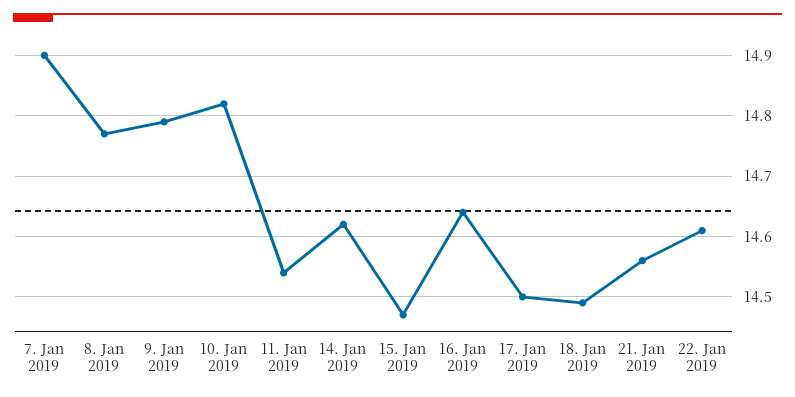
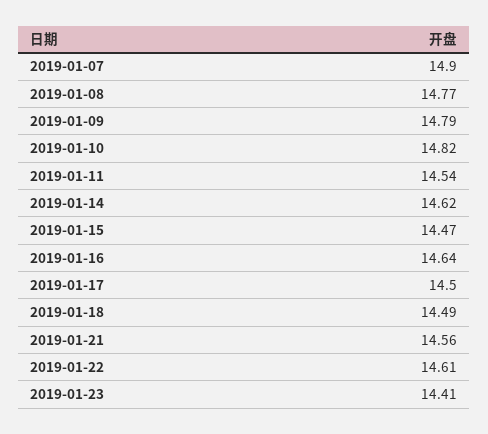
2019-01-23: none -> 14.41

